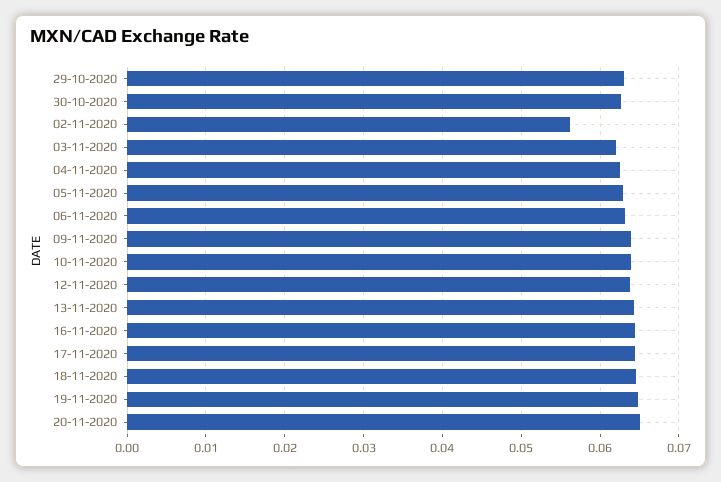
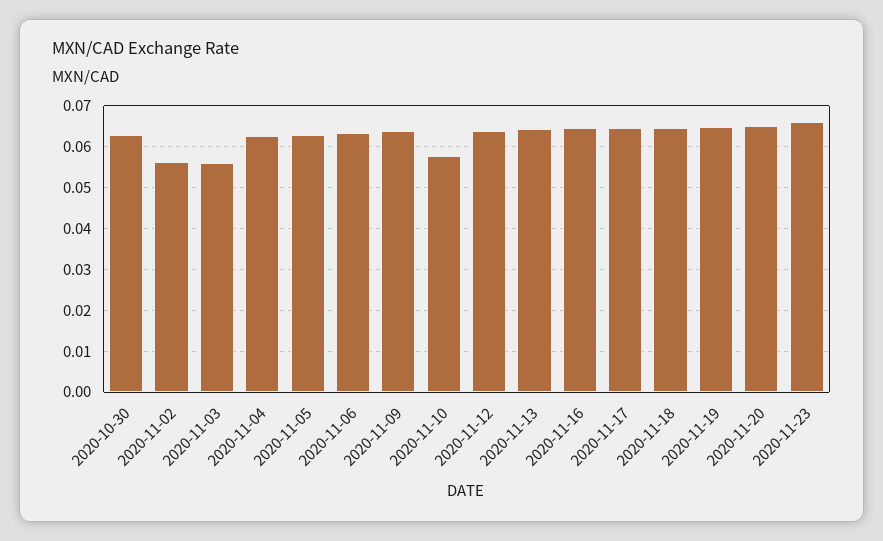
29-10-2020: 0.063 -> none
03-11-2020: 0.062 -> 0.056
10-11-2020: 0.064 -> 0.058
2020-11-23: none -> 0.066

